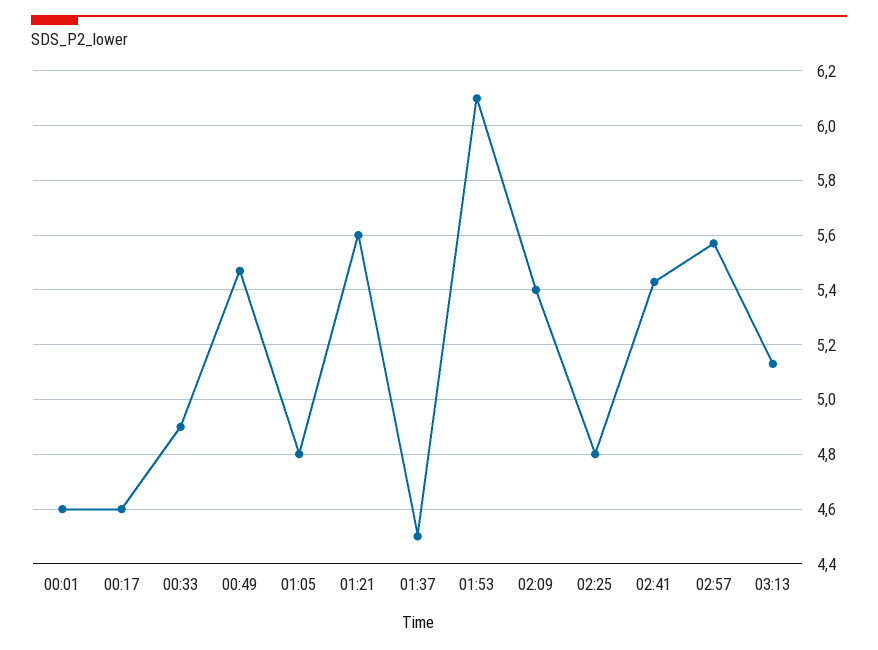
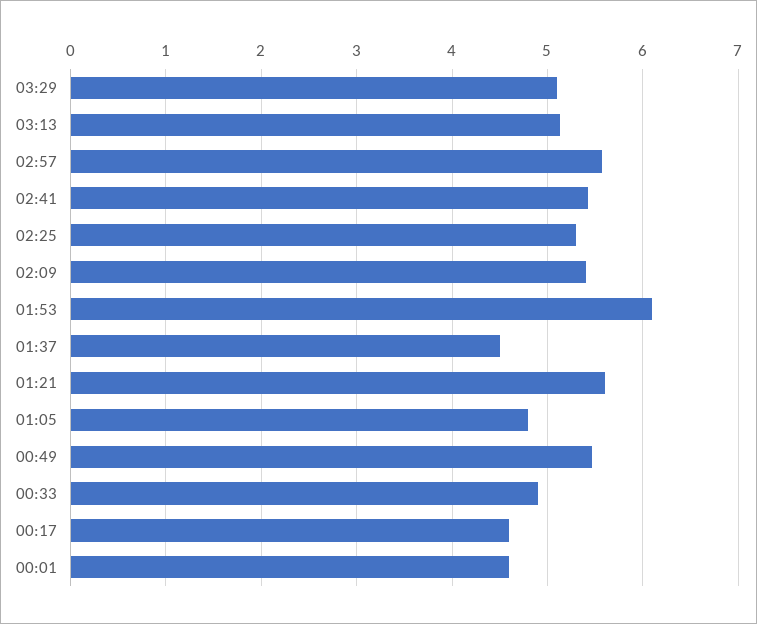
02:25: 4.8 -> 5.3
03:29: none -> 5.1

